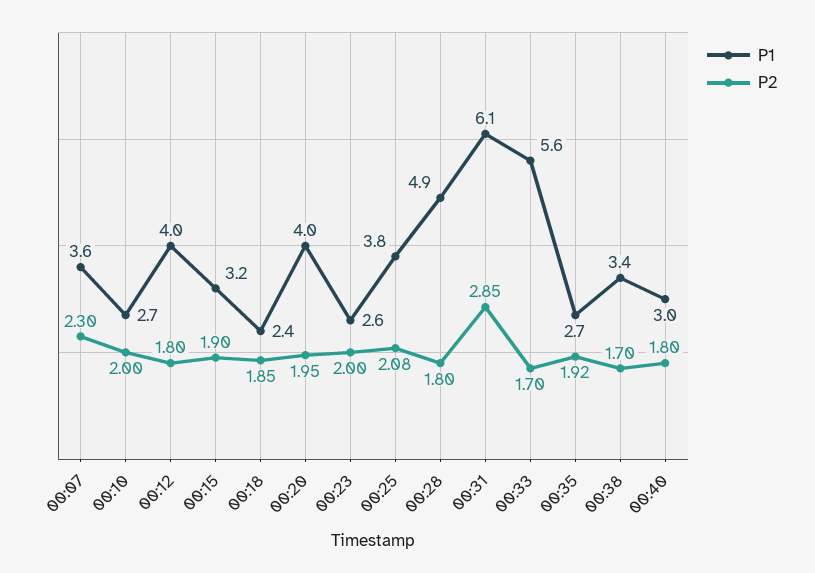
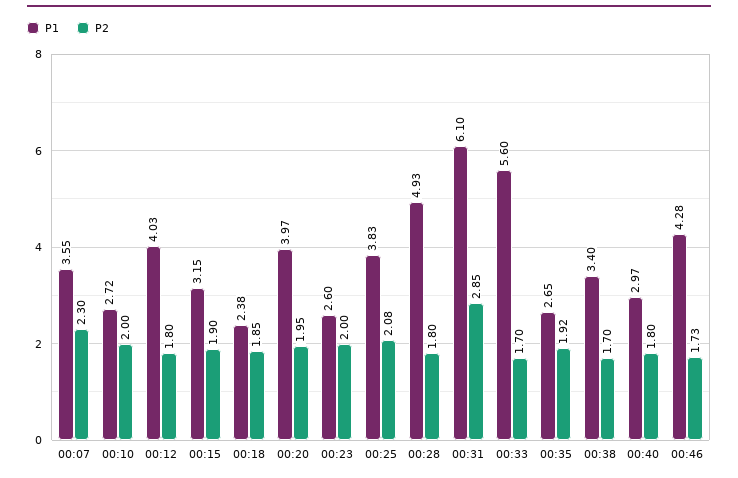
P1, 00:46: none -> 4.28
P2, 00:46: none -> 1.73

